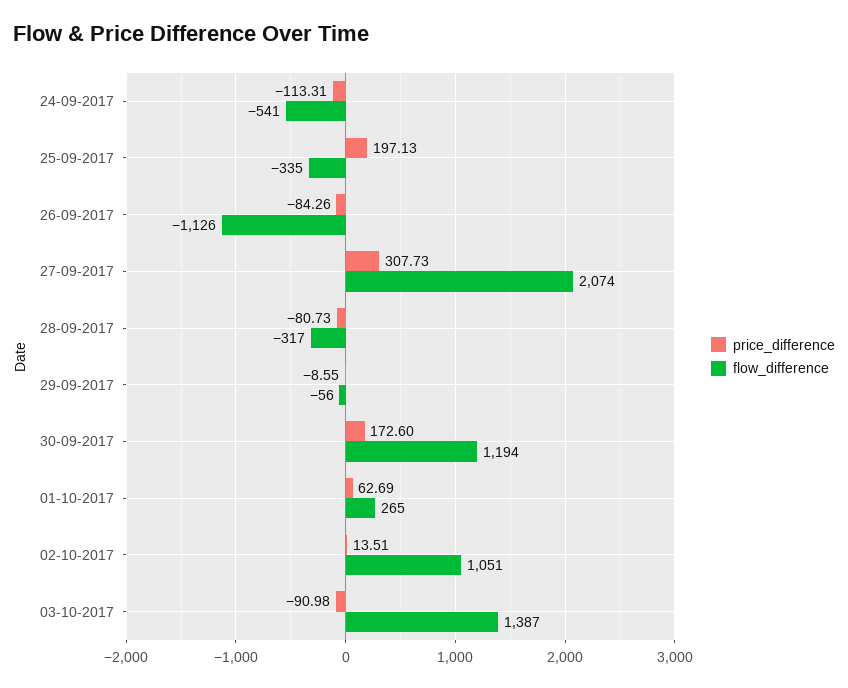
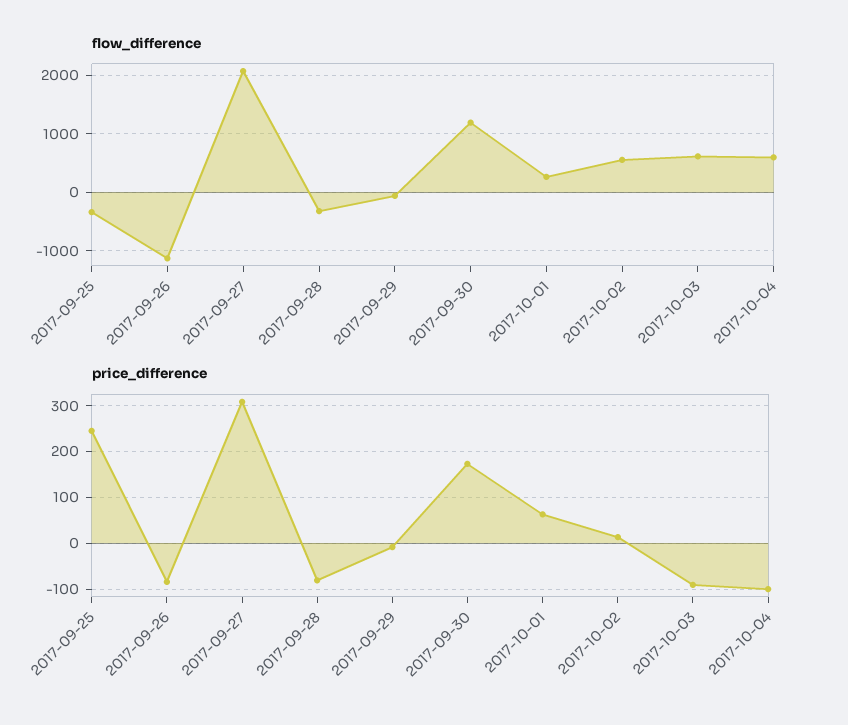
price_difference, 24-09-2017: -113.31 -> none
flow_difference, 24-09-2017: -541 -> none
price_difference, 25-09-2017: 197.13 -> 240
flow_difference, 02-10-2017: 1051 -> 600
flow_difference, 03-10-2017: 1387 -> 600
flow_difference, 2017-10-04: none -> 600
price_difference, 2017-10-04: none -> -100

